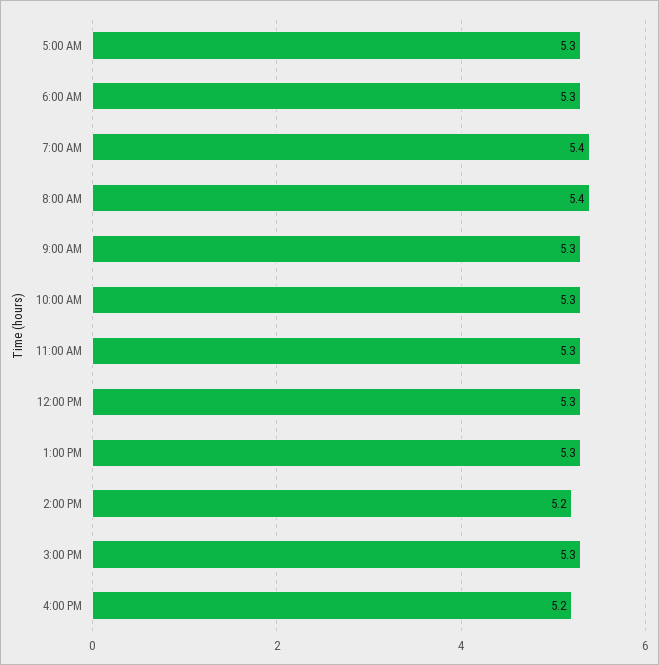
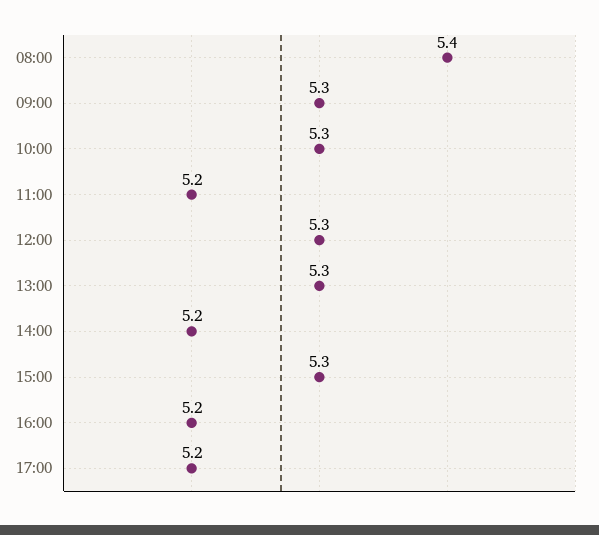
5:00 AM: 5.3 -> none
6:00 AM: 5.3 -> none
7:00 AM: 5.4 -> none
11:00 AM: 5.3 -> 5.2
17:00: none -> 5.2

